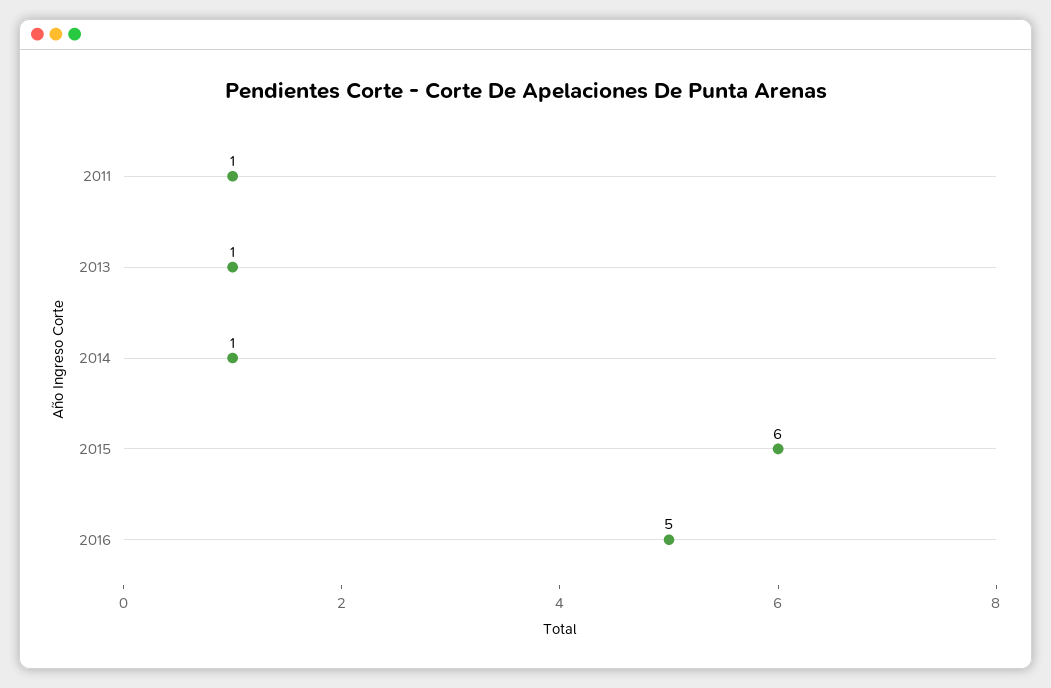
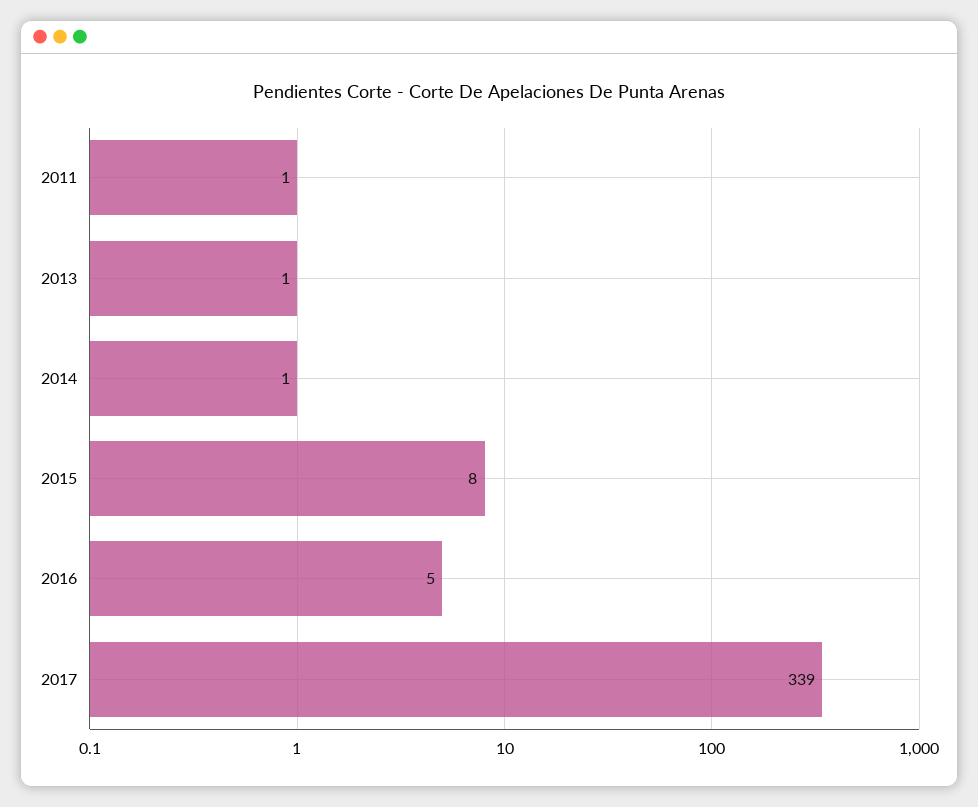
2015: 6 -> 8
2017: none -> 339

